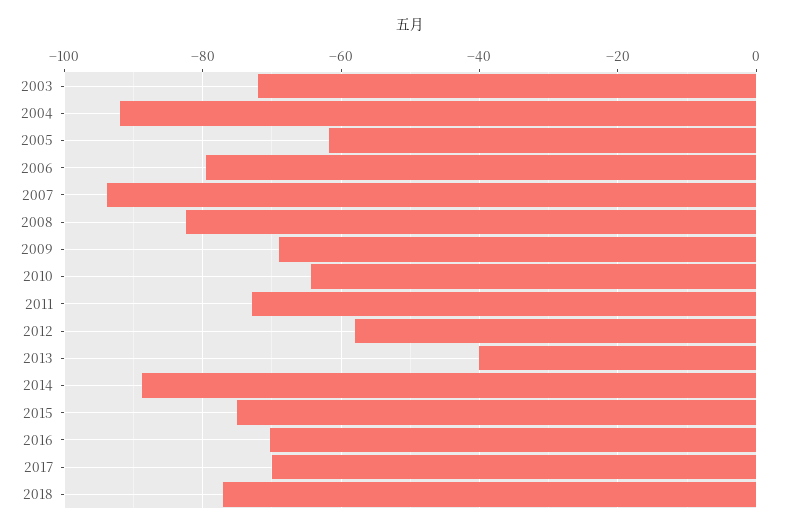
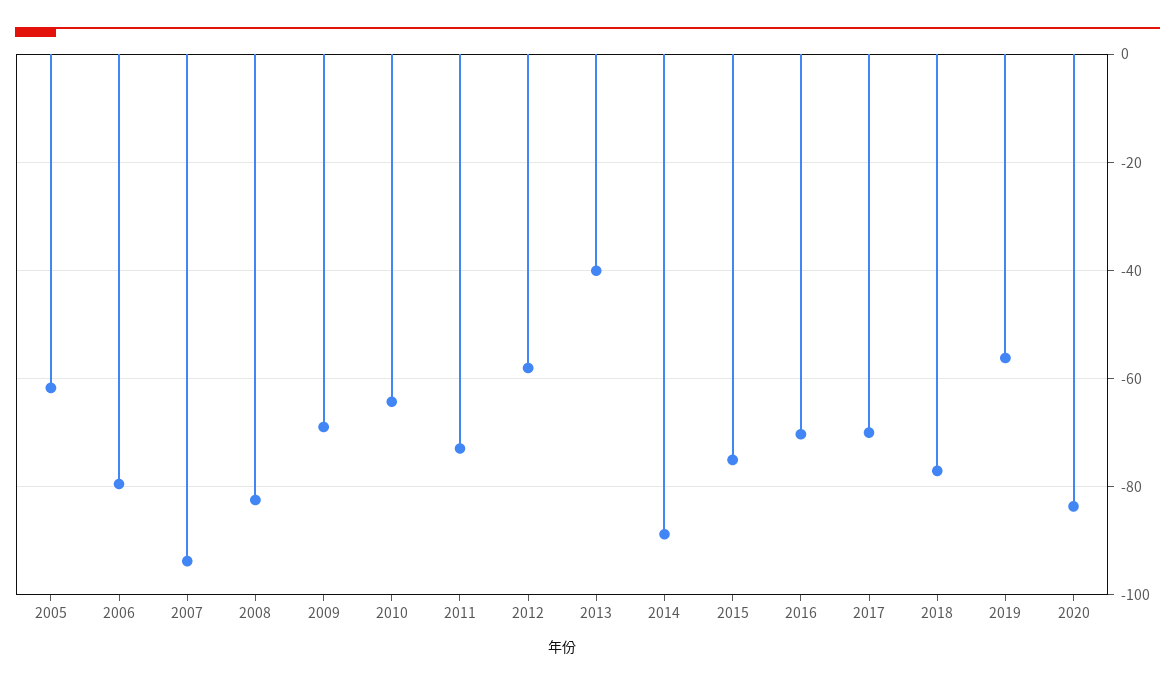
2003: -72 -> none
2004: -92 -> none
2019: none -> -56
2020: none -> -84

